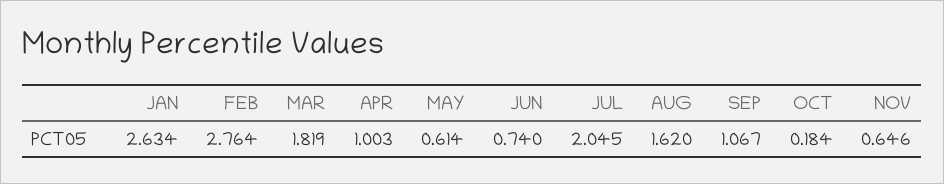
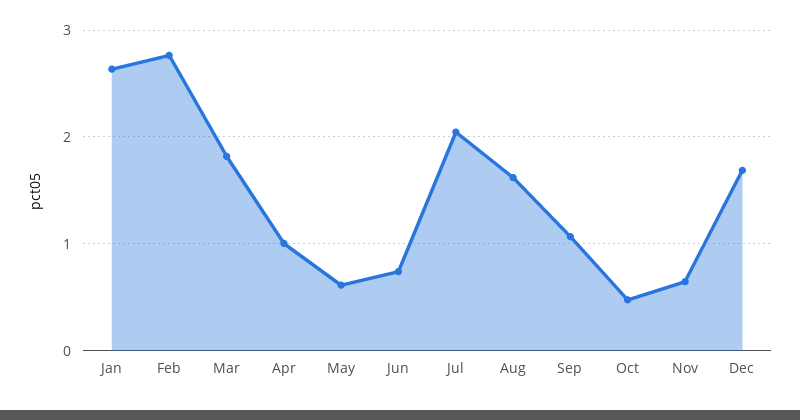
OCT: 0.184 -> 0.5
Dec: none -> 1.7

